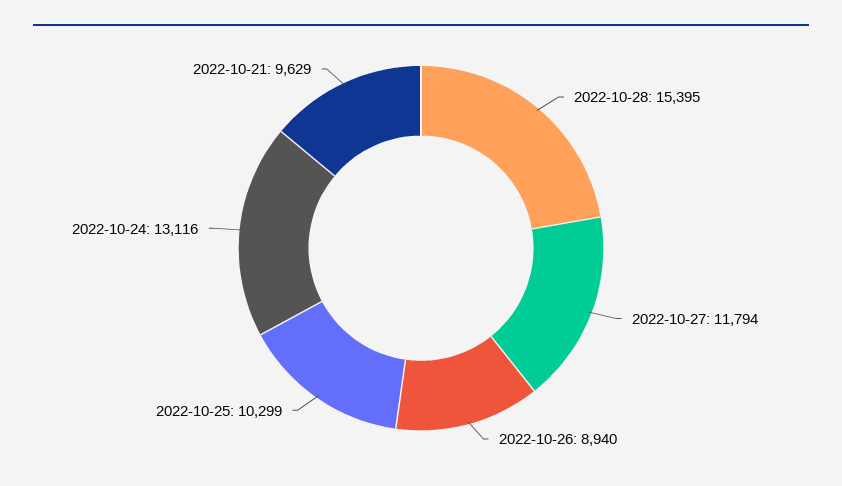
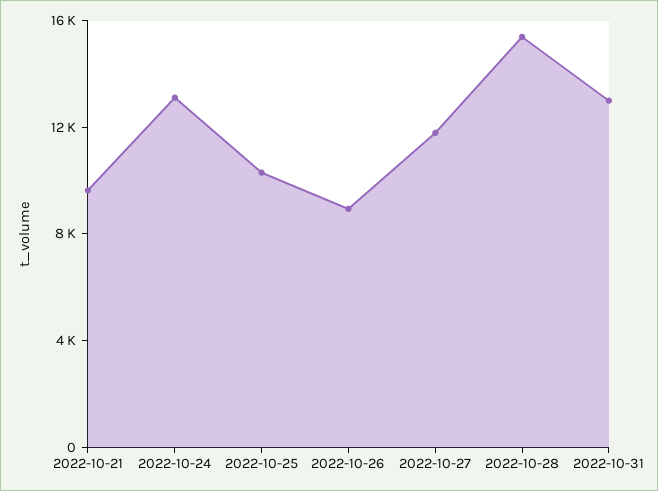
2022-10-31: none -> 13000

